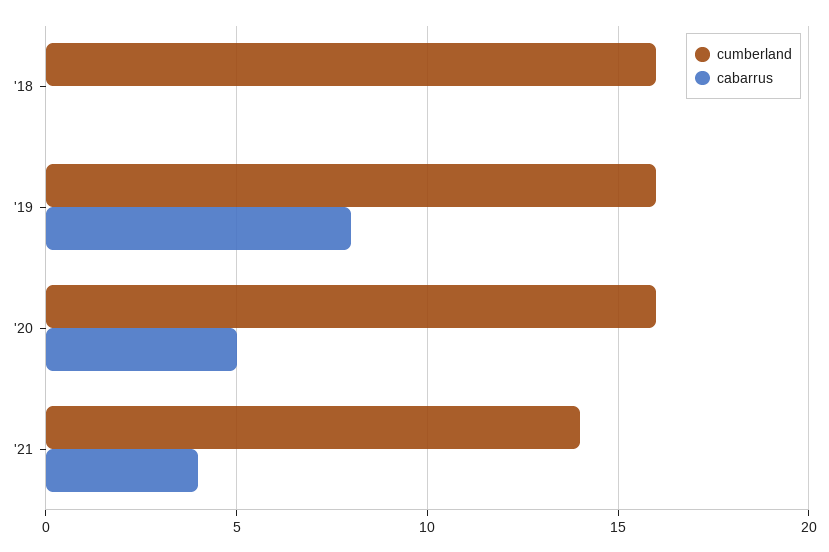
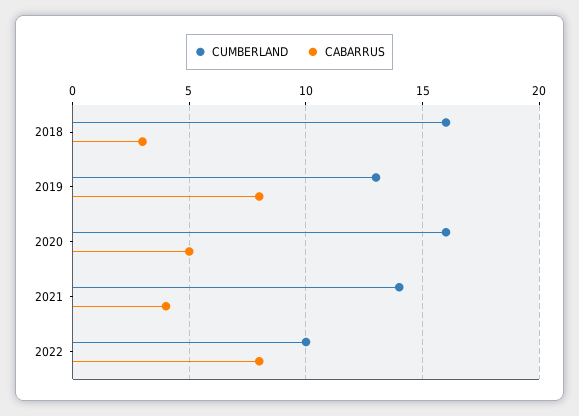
cabarrus, '18: 0 -> 3
cumberland, '19: 16 -> 13
cumberland, 2022: none -> 10
cabarrus, 2022: none -> 8

